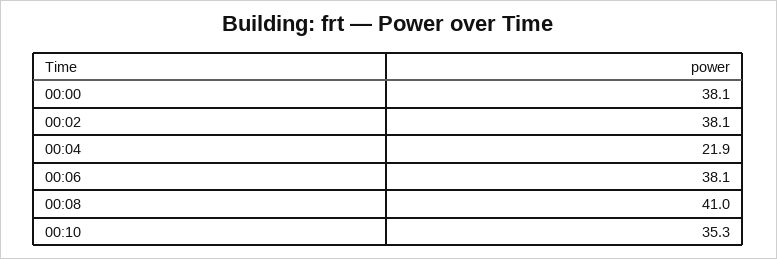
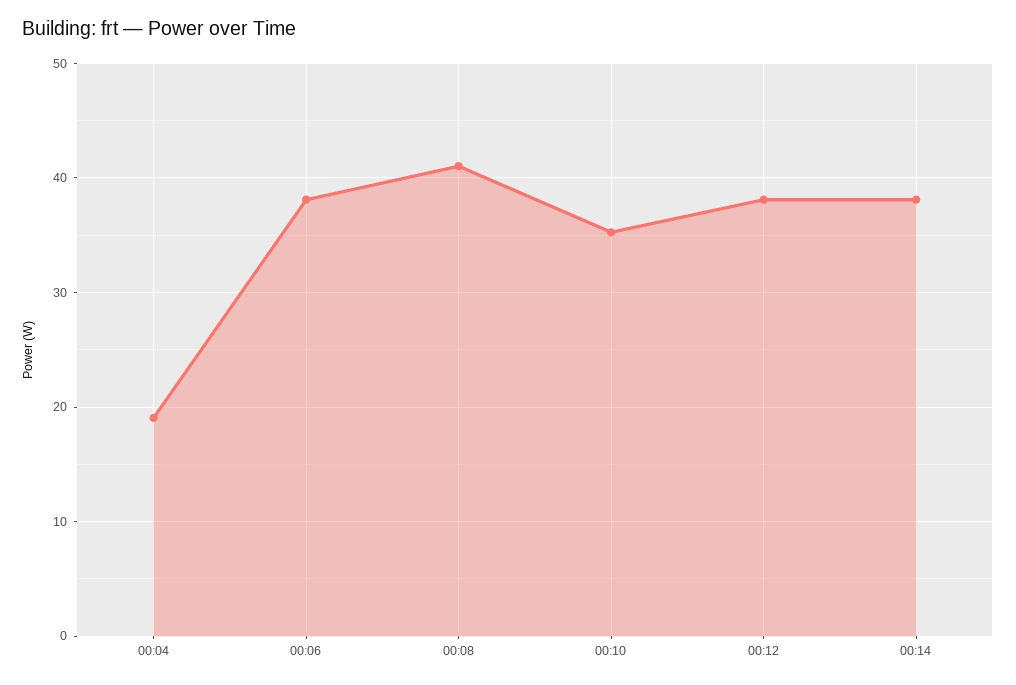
00:00: 38.1 -> none
00:02: 38.1 -> none
00:04: 21.9 -> 19
00:12: none -> 38
00:14: none -> 38

